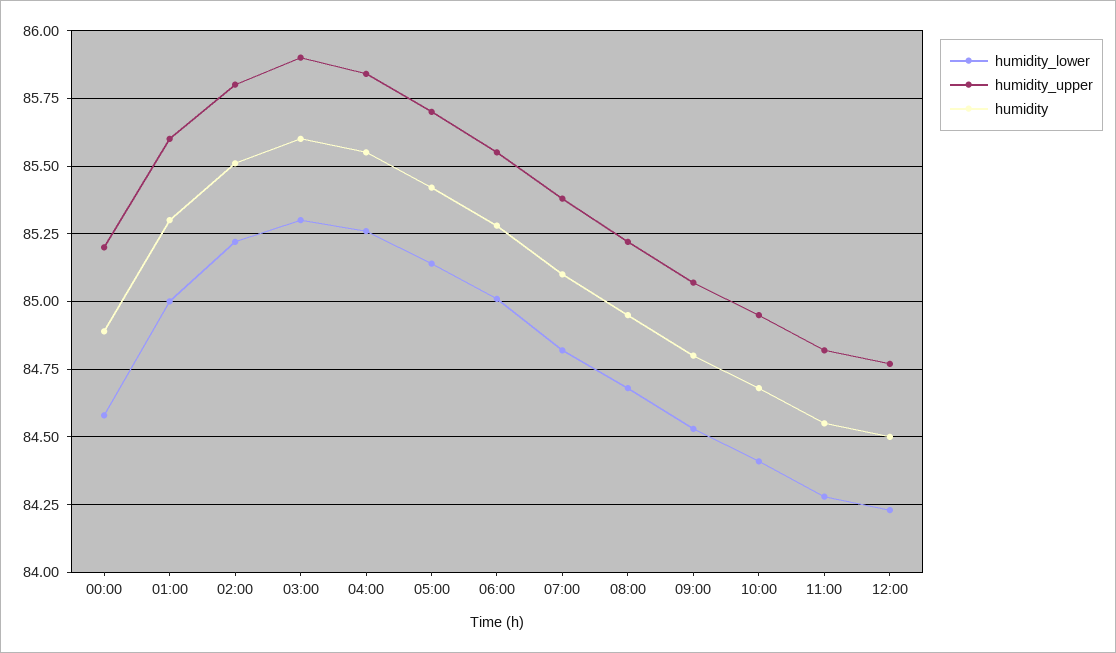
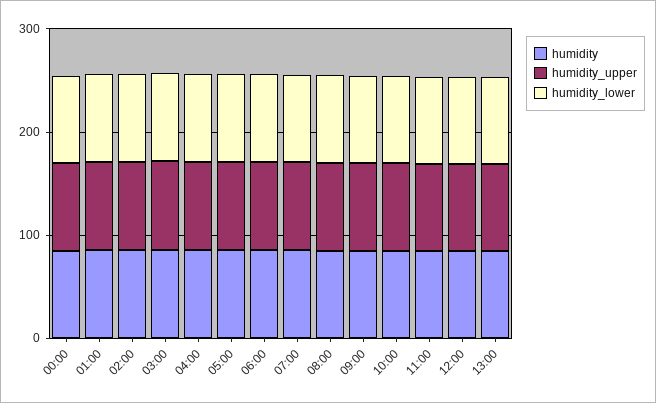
humidity, 13:00: none -> 80
humidity_upper, 13:00: none -> 80
humidity_lower, 13:00: none -> 80

